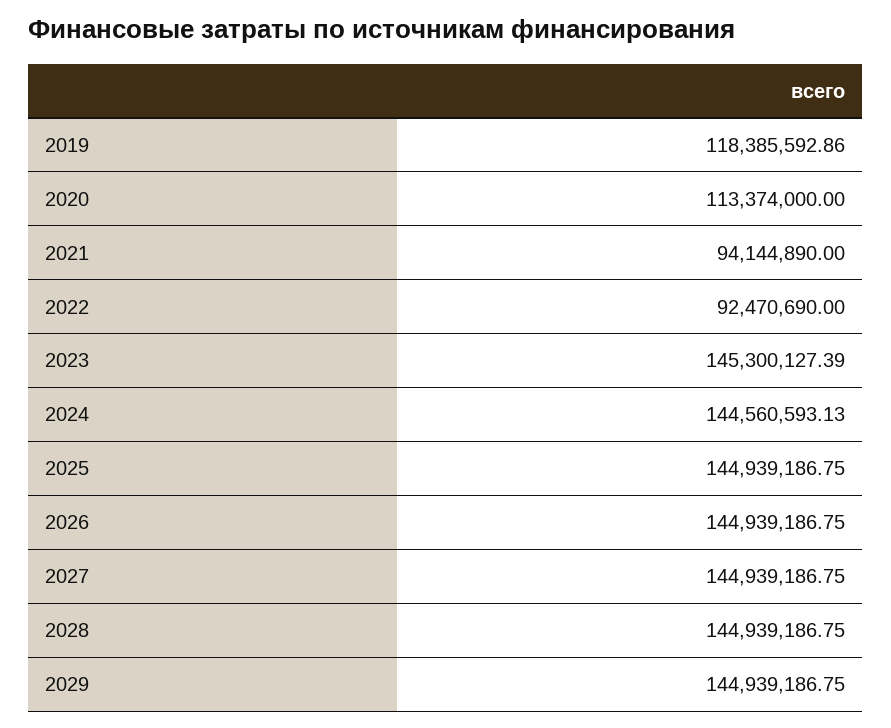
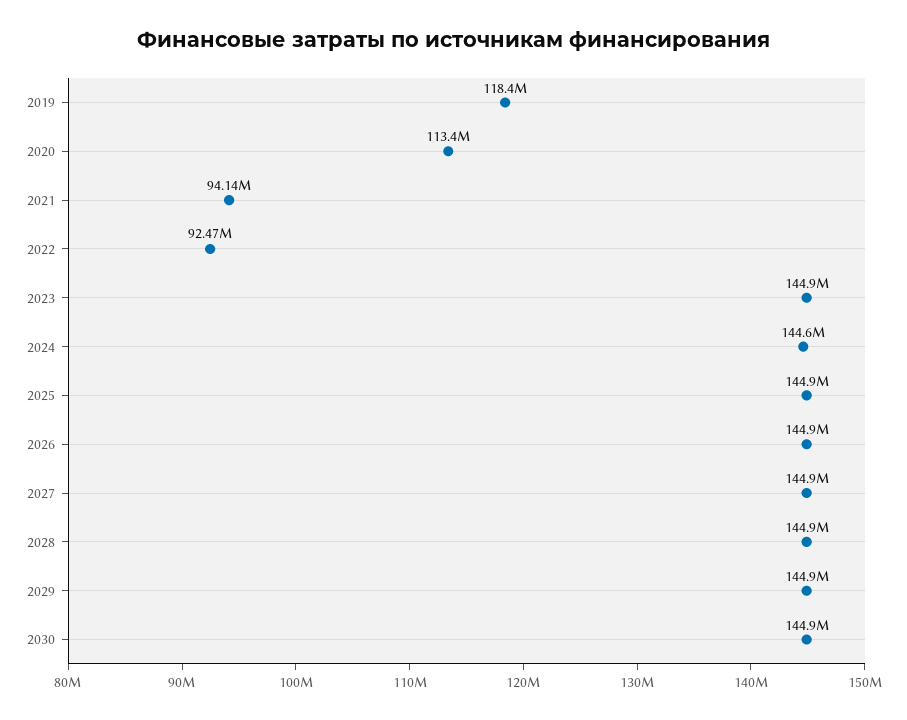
2023: 145300127.39 -> 144900000
2030: none -> 144900000

